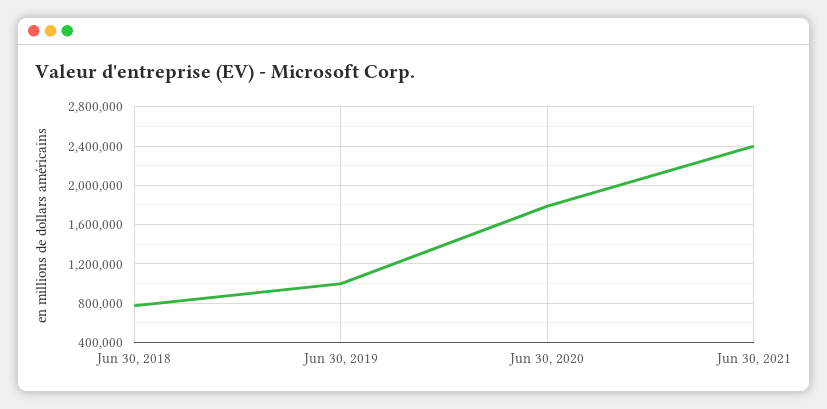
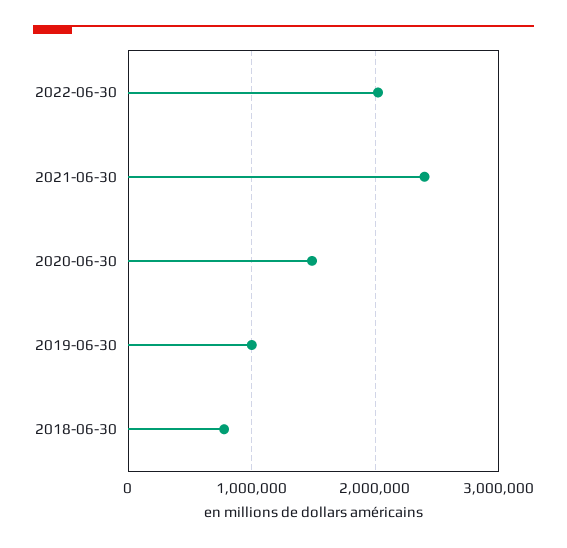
Jun 30, 2020: 1800000 -> 1500000
2022-06-30: none -> 2000000

